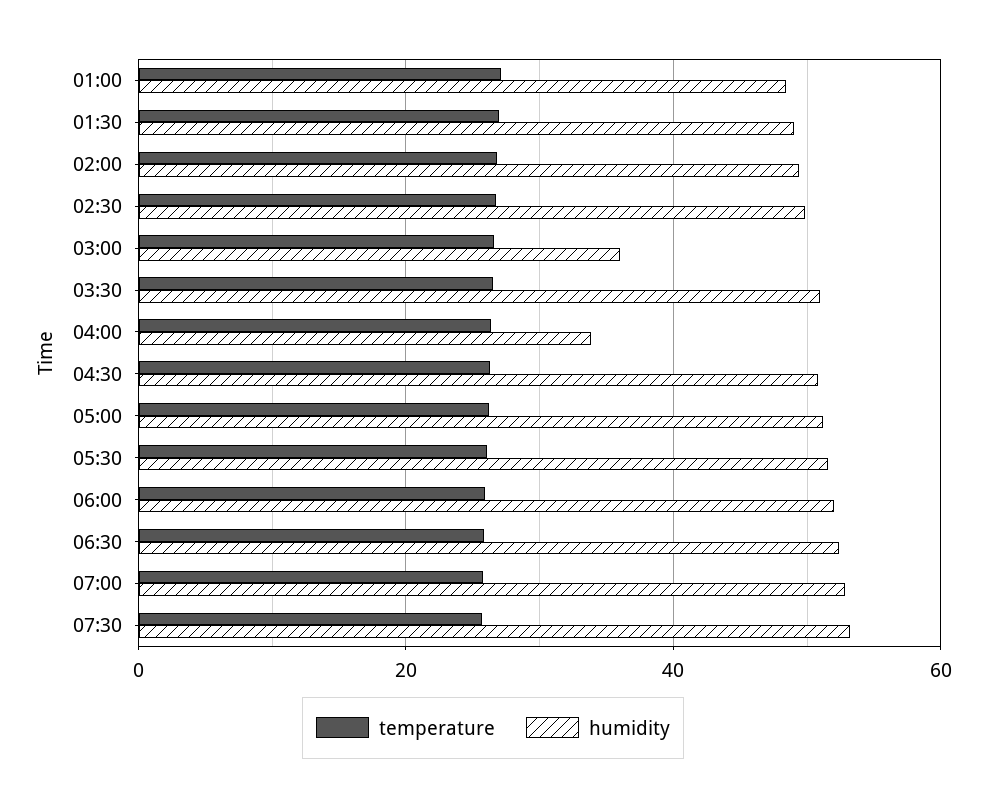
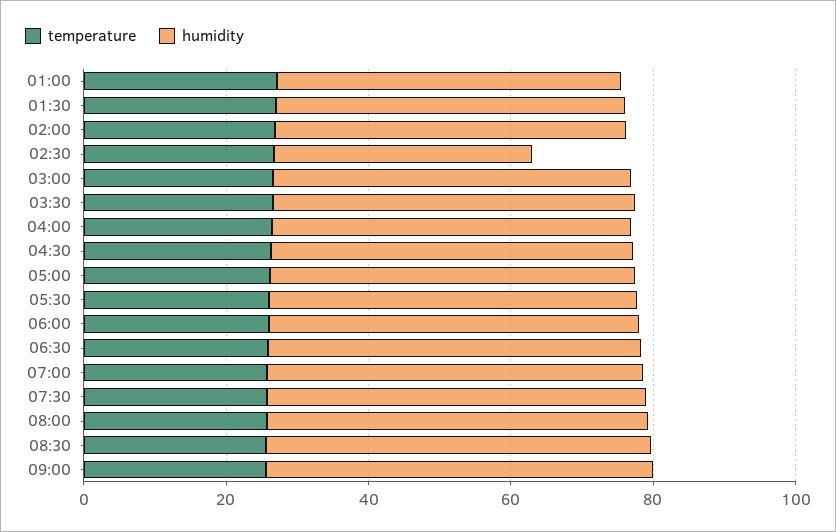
humidity, 02:30: 50 -> 35
humidity, 03:00: 36 -> 50
humidity, 04:00: 34 -> 50
temperature, 08:00: none -> 25
humidity, 08:00: none -> 55
temperature, 08:30: none -> 25
humidity, 08:30: none -> 55
temperature, 09:00: none -> 25
humidity, 09:00: none -> 55

